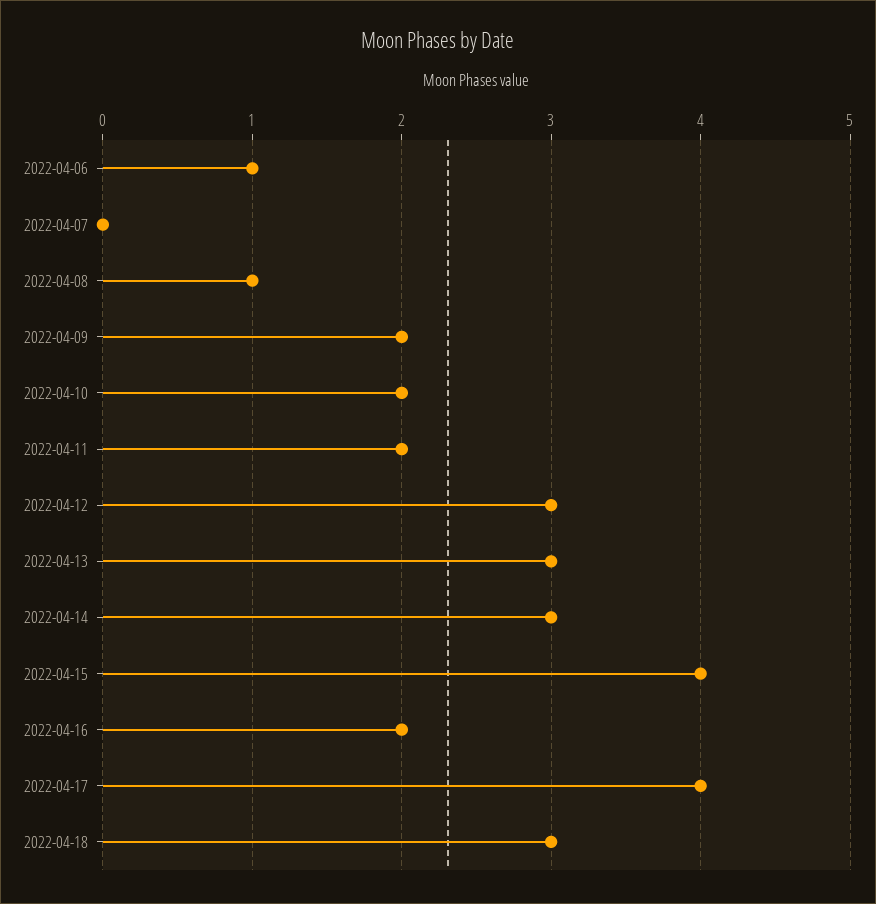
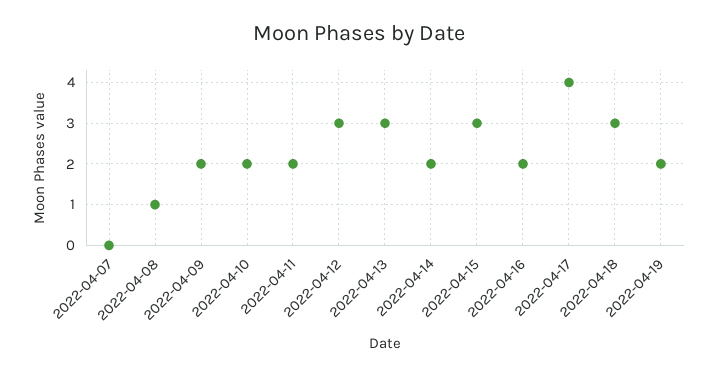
2022-04-06: 1 -> none
2022-04-14: 3 -> 2
2022-04-15: 4 -> 3
2022-04-19: none -> 2

